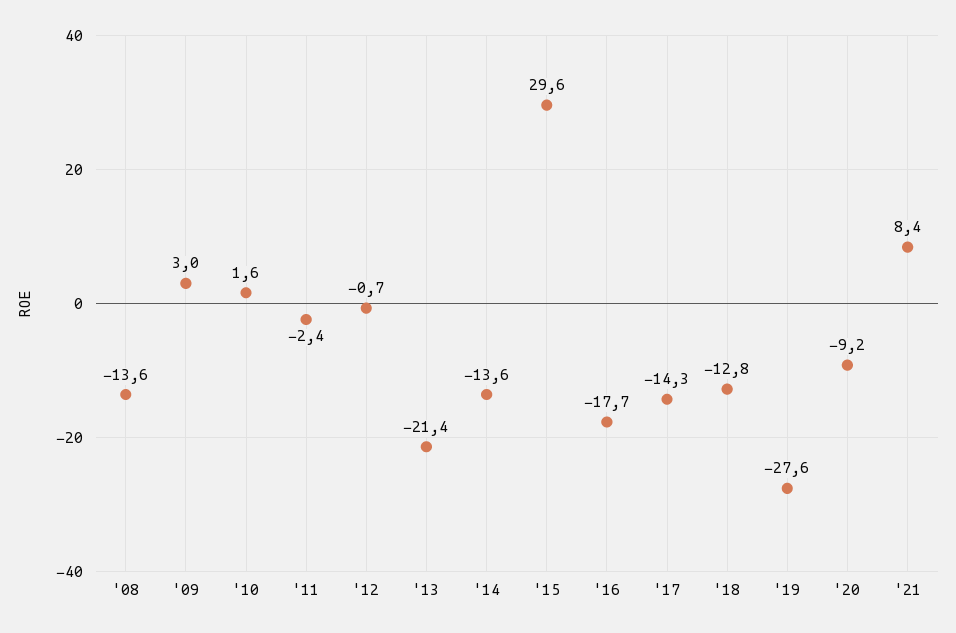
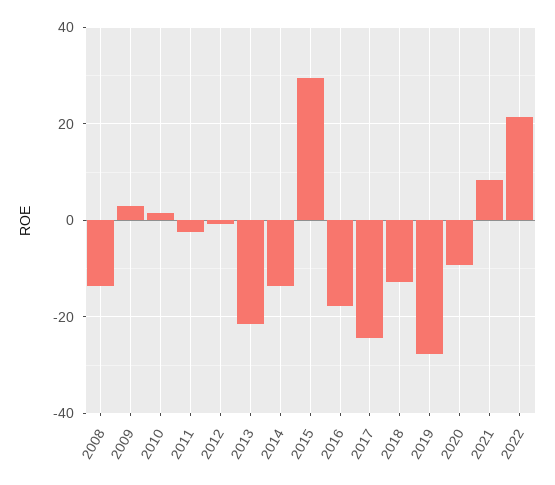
'17: -14.3 -> -24
2022: none -> 22

